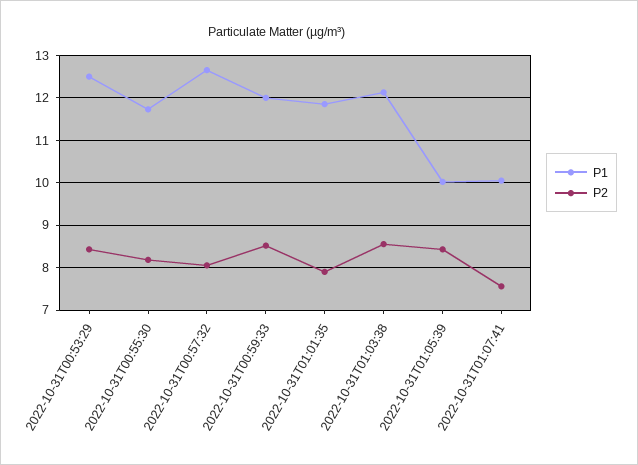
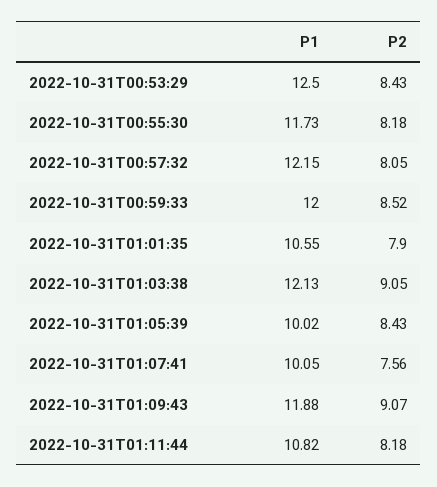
P1, 2022-10-31T00:57:32: 12.6 -> 12.15
P1, 2022-10-31T01:01:35: 11.8 -> 10.55
P2, 2022-10-31T01:03:38: 8.6 -> 9.05
P1, 2022-10-31T01:09:43: none -> 11.88
P2, 2022-10-31T01:09:43: none -> 9.07
P1, 2022-10-31T01:11:44: none -> 10.82
P2, 2022-10-31T01:11:44: none -> 8.18

